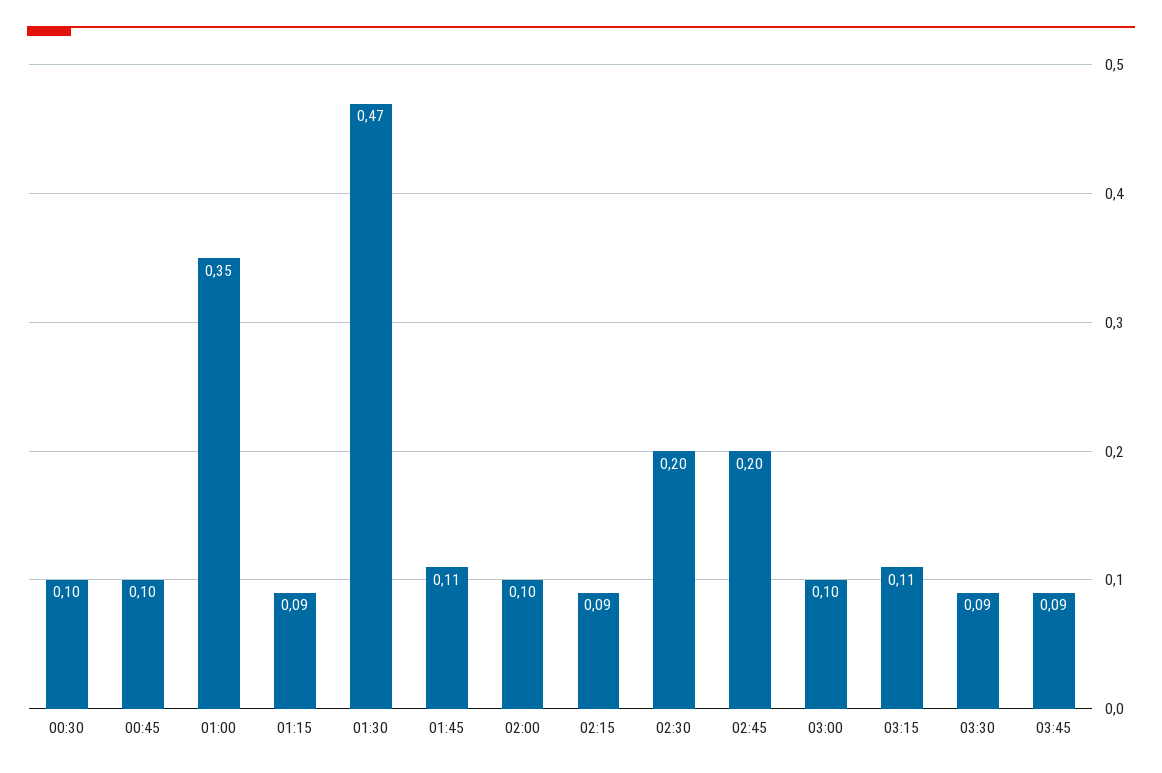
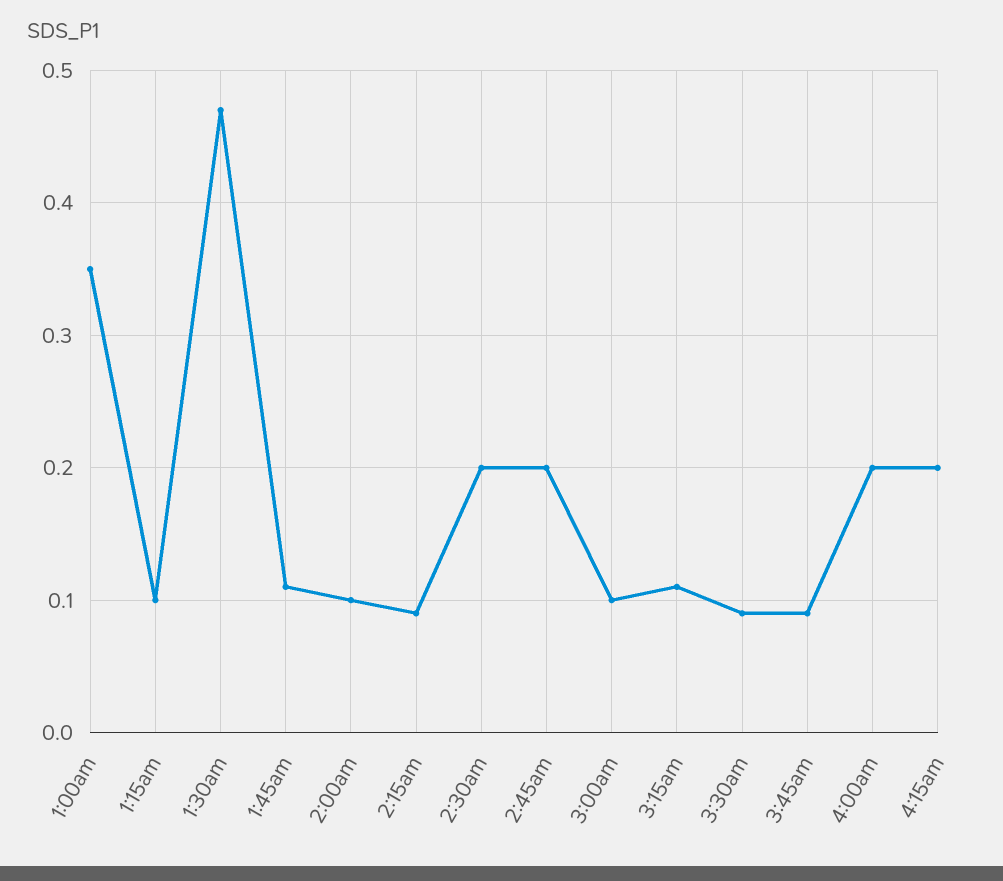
00:30: 0.1 -> none
00:45: 0.1 -> none
01:15: 0.09 -> 0.1
4:00am: none -> 0.2
4:15am: none -> 0.2

